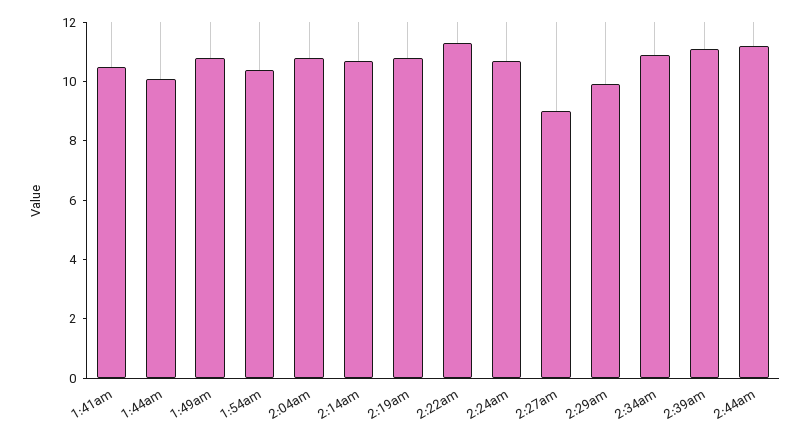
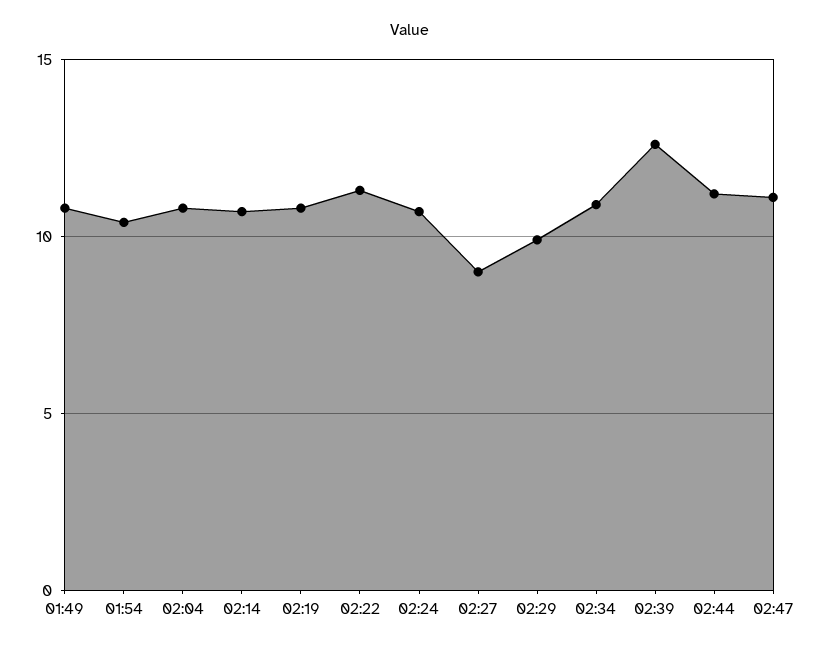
1:41am: 10.5 -> none
1:44am: 10 -> none
2:39am: 11 -> 12.5
02:47: none -> 11

